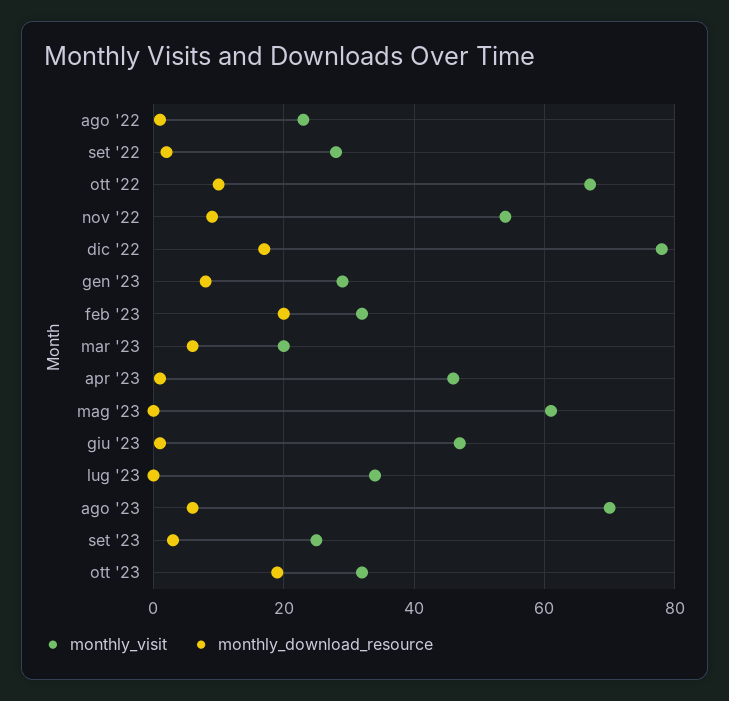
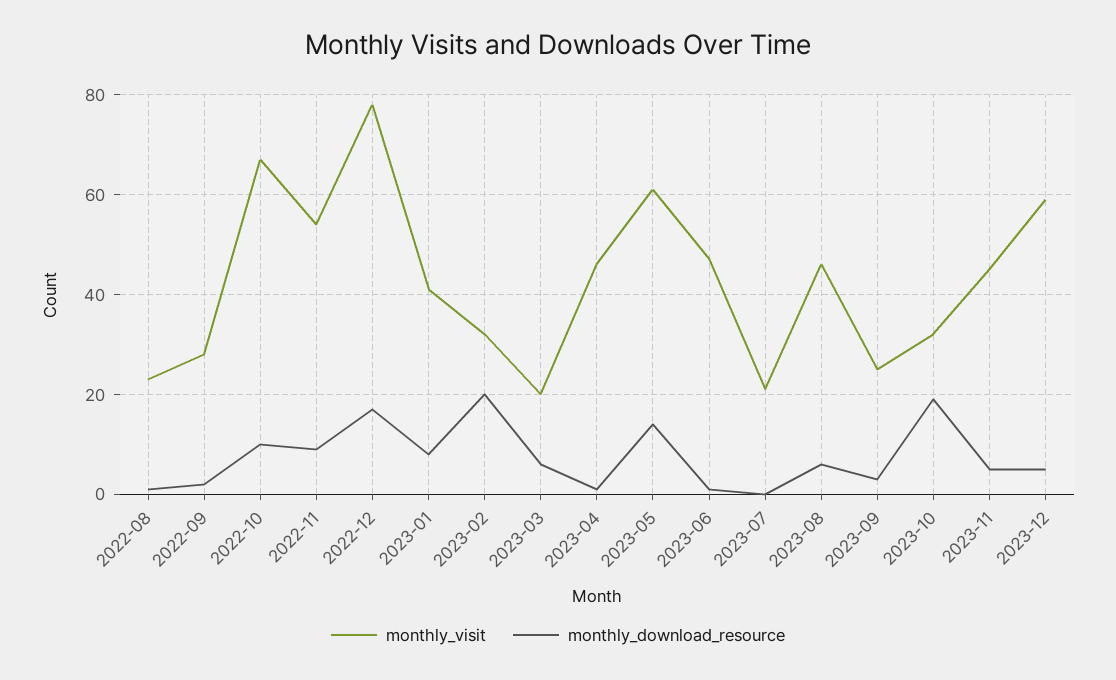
monthly_visit, gen '23: 30 -> 40
monthly_download_resource, mag '23: 0 -> 15
monthly_visit, lug '23: 35 -> 20
monthly_visit, ago '23: 70 -> 45
monthly_visit, 2023-11: none -> 45
monthly_download_resource, 2023-11: none -> 5
monthly_visit, 2023-12: none -> 60
monthly_download_resource, 2023-12: none -> 5

